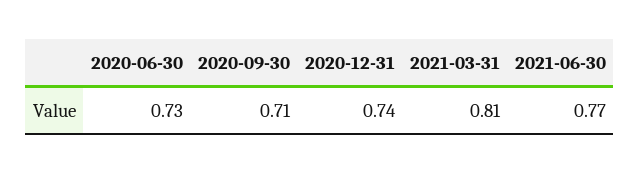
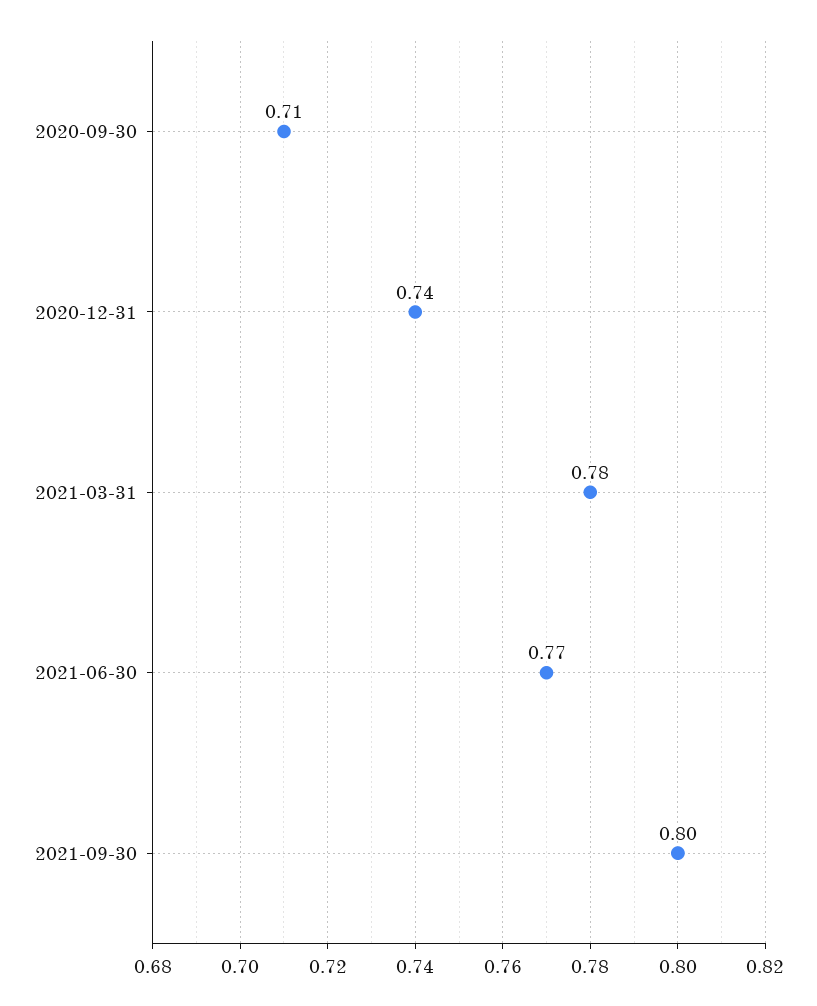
2020-06-30: 0.73 -> none
2021-03-31: 0.81 -> 0.78
2021-09-30: none -> 0.8

